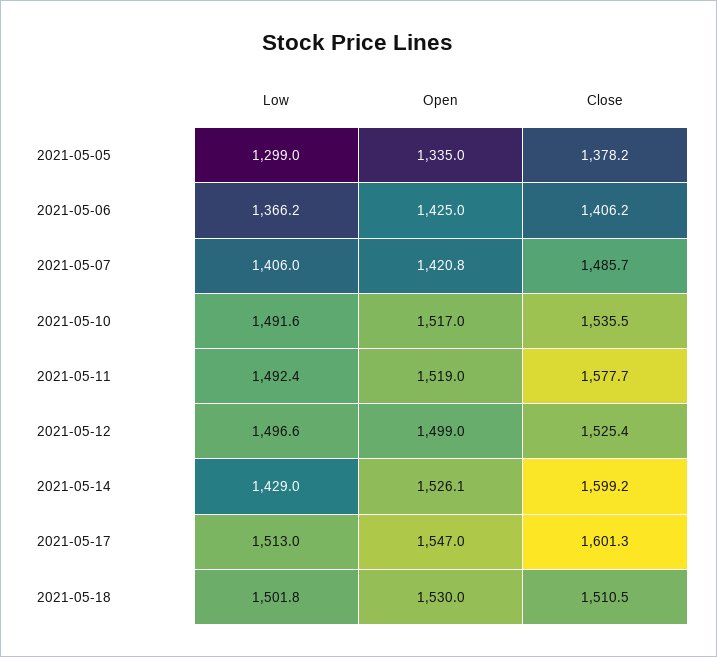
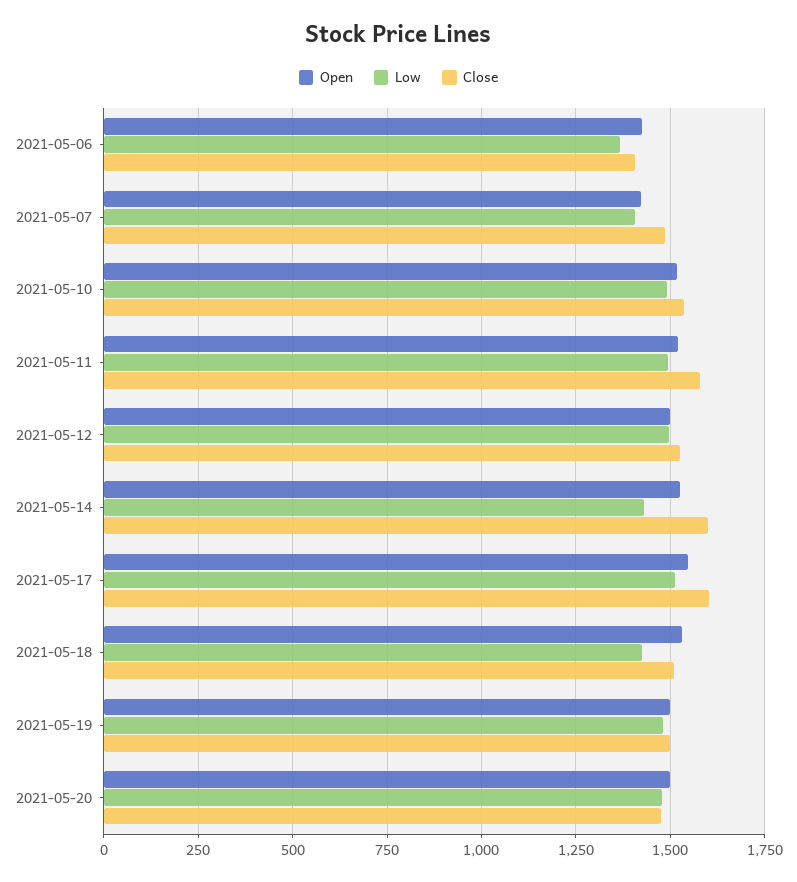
Low, 2021-05-05: 1299 -> none
Open, 2021-05-05: 1335 -> none
Close, 2021-05-05: 1378.2 -> none
Low, 2021-05-18: 1501.8 -> 1425
Open, 2021-05-19: none -> 1500
Low, 2021-05-19: none -> 1475
Close, 2021-05-19: none -> 1500
Open, 2021-05-20: none -> 1500
Low, 2021-05-20: none -> 1475
Close, 2021-05-20: none -> 1475

